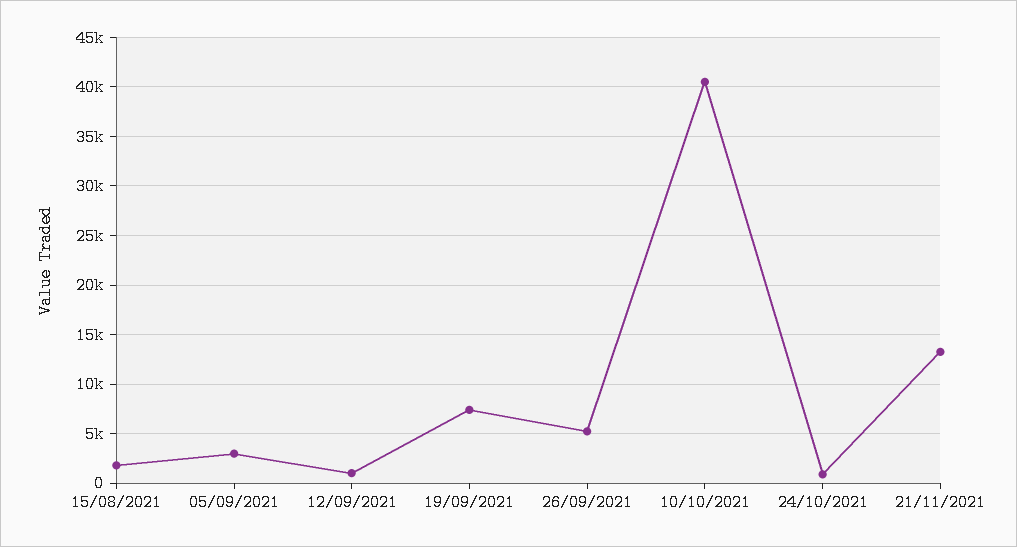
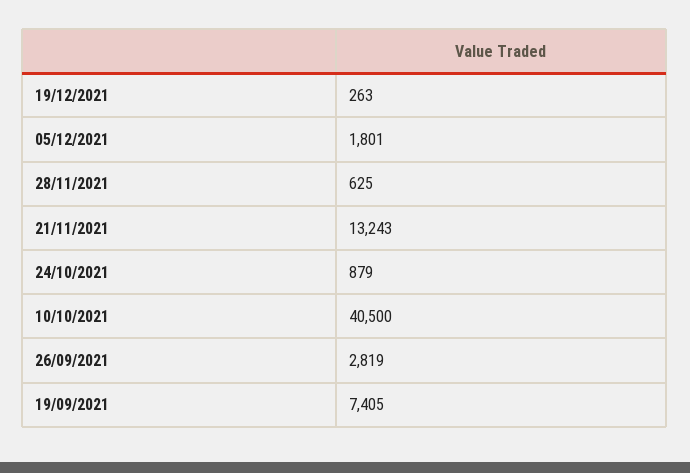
15/08/2021: 2000 -> none
05/09/2021: 3000 -> none
12/09/2021: 1000 -> none
26/09/2021: 5000 -> 2819
19/12/2021: none -> 263
05/12/2021: none -> 1801
28/11/2021: none -> 625

